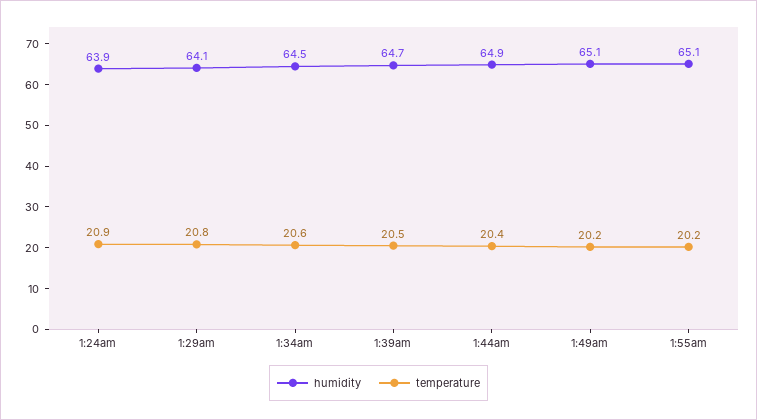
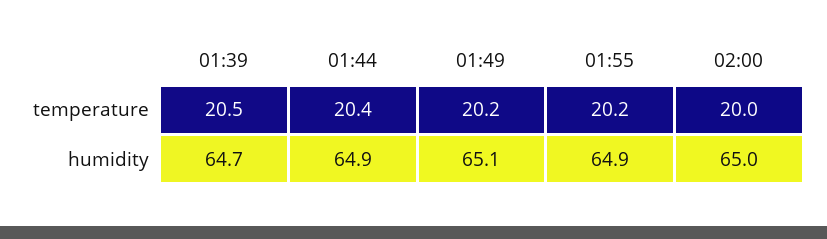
humidity, 1:24am: 63.9 -> none
temperature, 1:24am: 20.9 -> none
humidity, 1:29am: 64.1 -> none
temperature, 1:29am: 20.8 -> none
humidity, 1:34am: 64.5 -> none
temperature, 1:34am: 20.6 -> none
humidity, 1:55am: 65.1 -> 64.9
temperature, 02:00: none -> 20
humidity, 02:00: none -> 65

